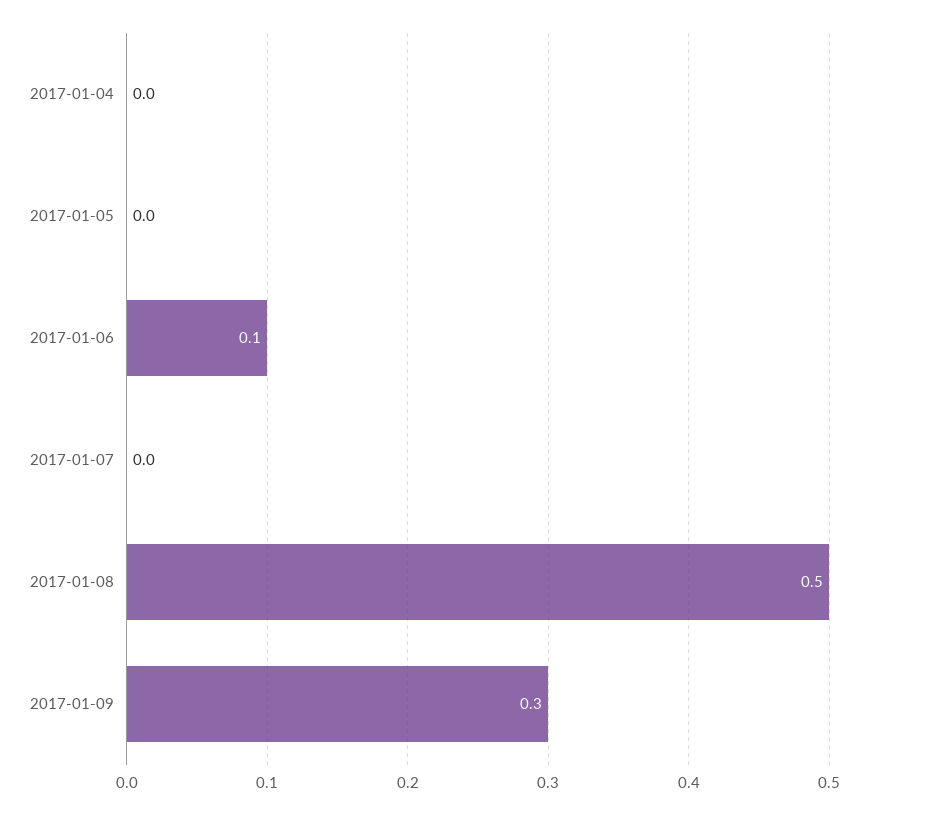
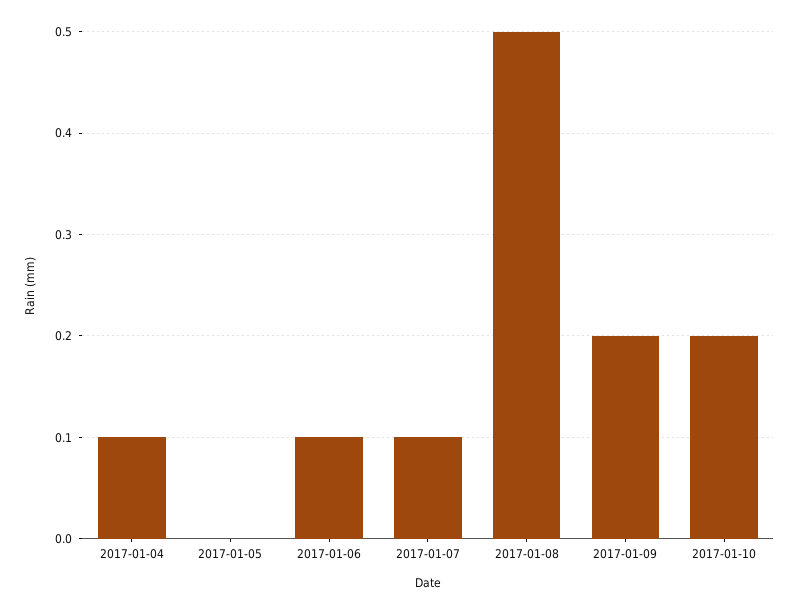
2017-01-04: 0 -> 0.1
2017-01-07: 0 -> 0.1
2017-01-09: 0.3 -> 0.2
2017-01-10: none -> 0.2

